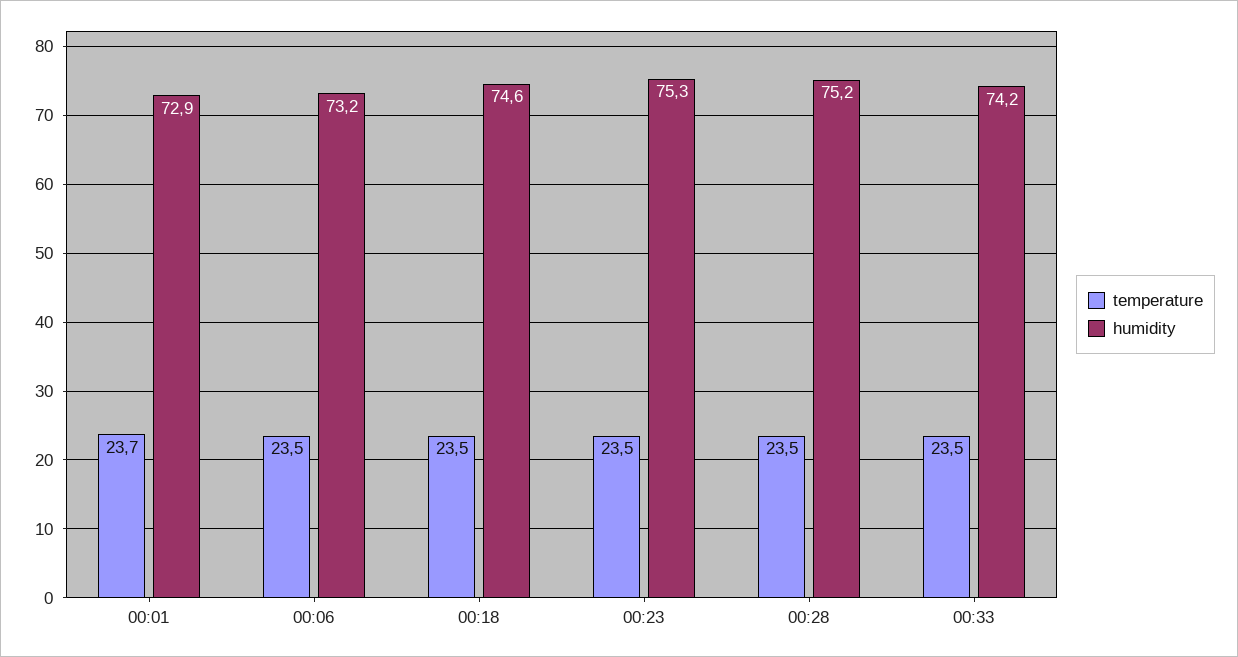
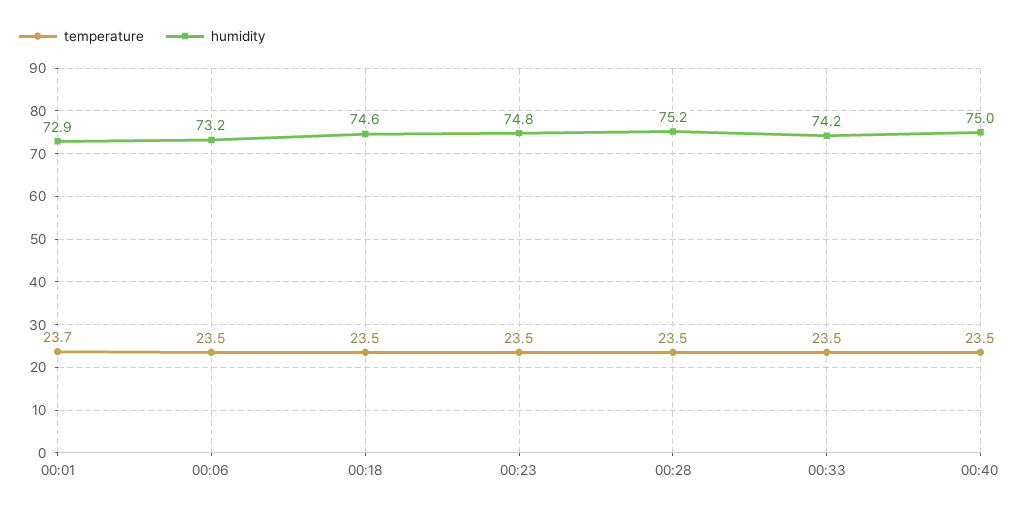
humidity, 00:23: 75.3 -> 74.8
temperature, 00:40: none -> 23.5
humidity, 00:40: none -> 75

